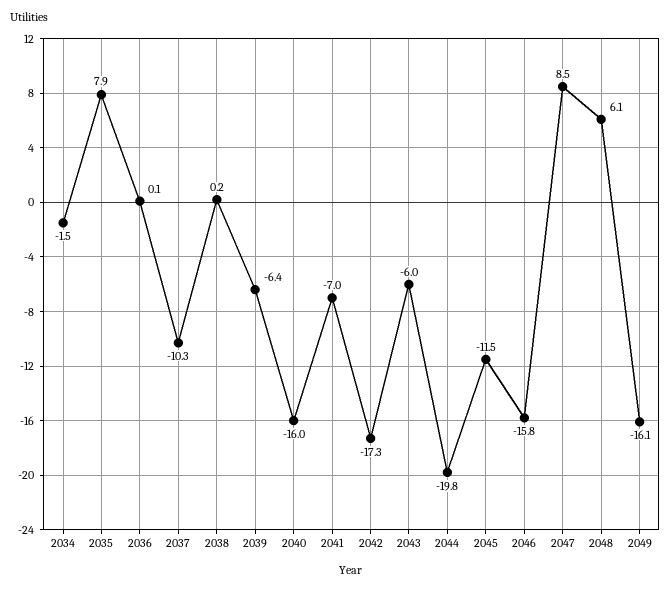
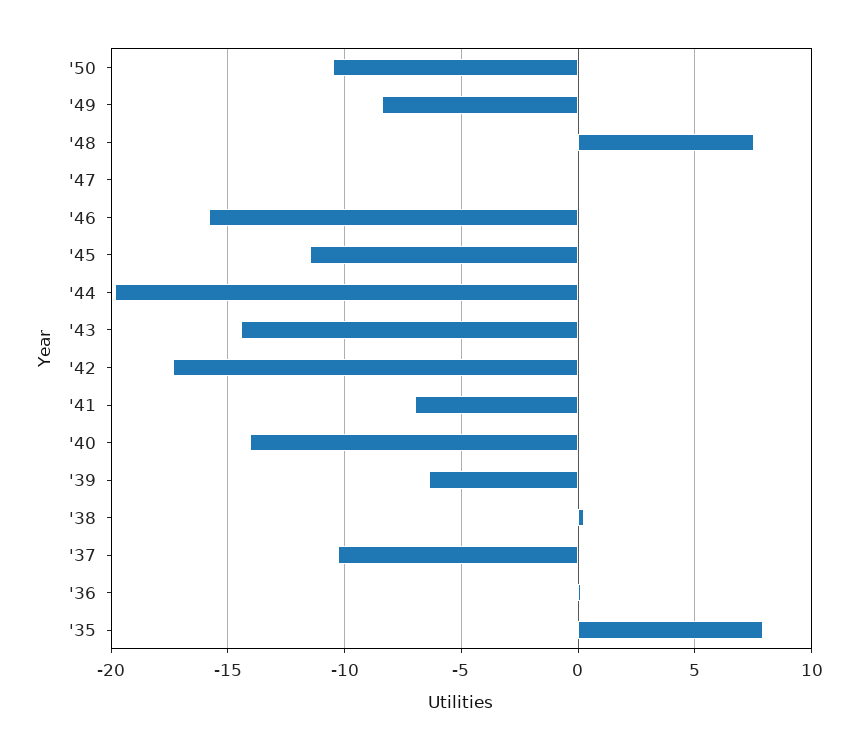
2034: -1.5 -> none
2040: -16 -> -14
2043: -6 -> -14.5
2047: 8.5 -> 0
2048: 6.1 -> 7.5
2049: -16.1 -> -8.5
'50: none -> -10.5

